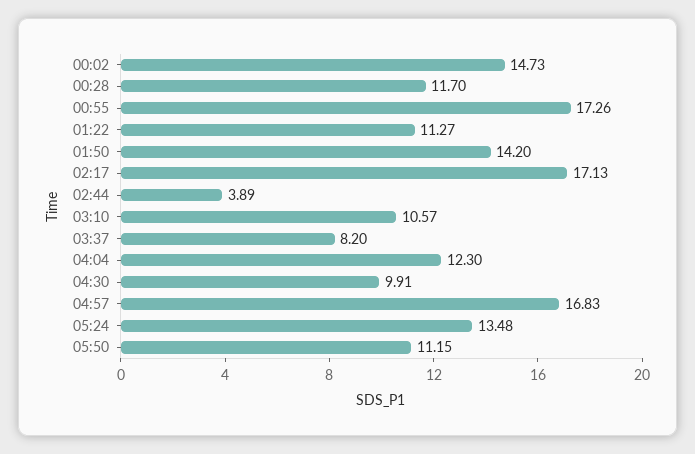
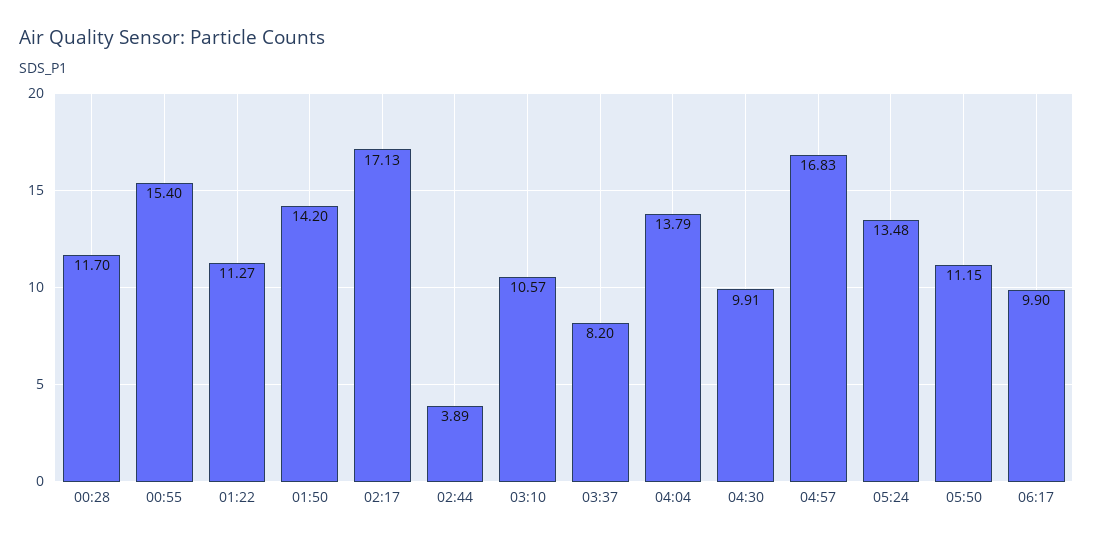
00:02: 14.73 -> none
00:55: 17.26 -> 15.4
04:04: 12.3 -> 13.79
06:17: none -> 9.9

